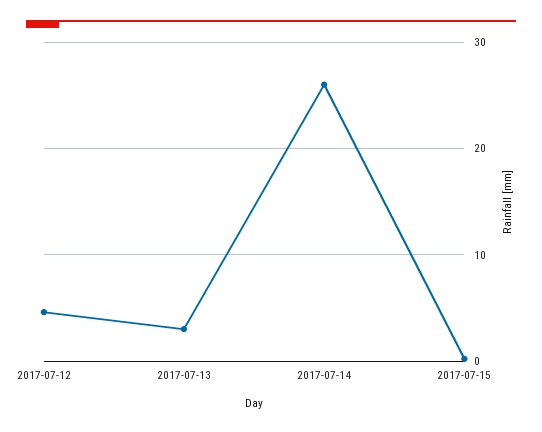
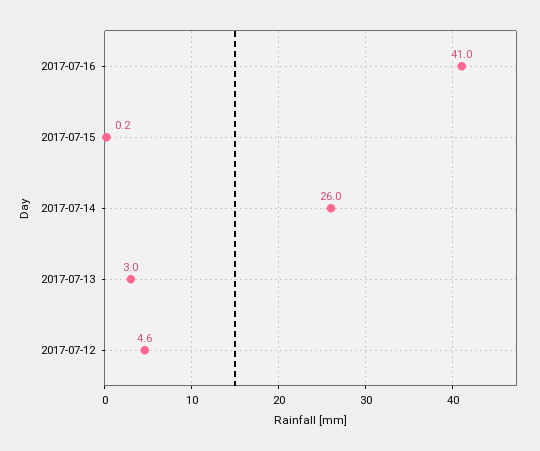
2017-07-16: none -> 41

